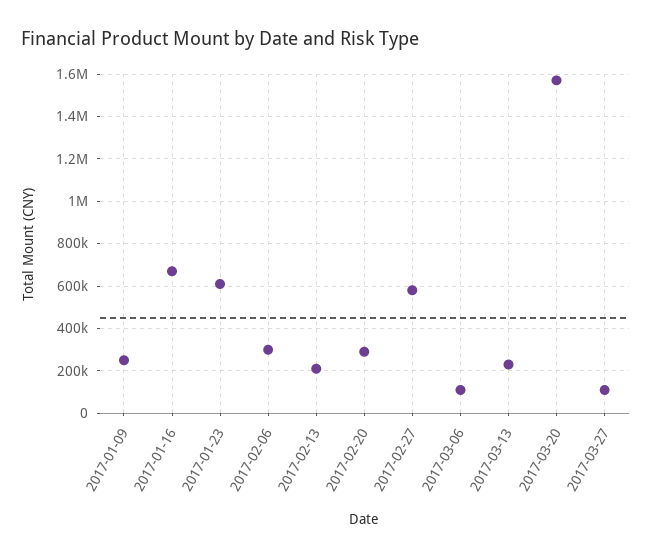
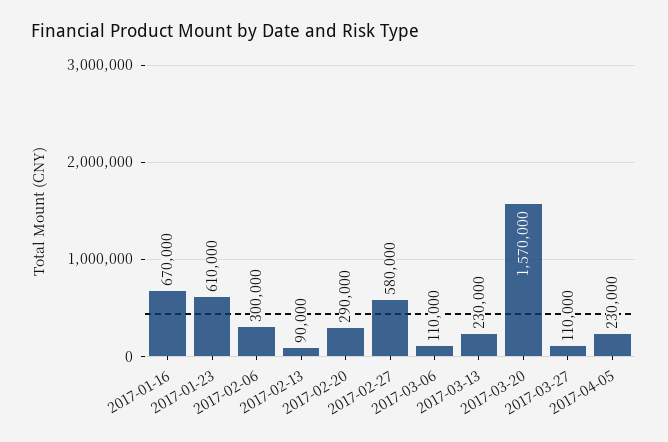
2017-01-09: 250000 -> none
2017-02-13: 200000 -> 90000
2017-04-05: none -> 230000

